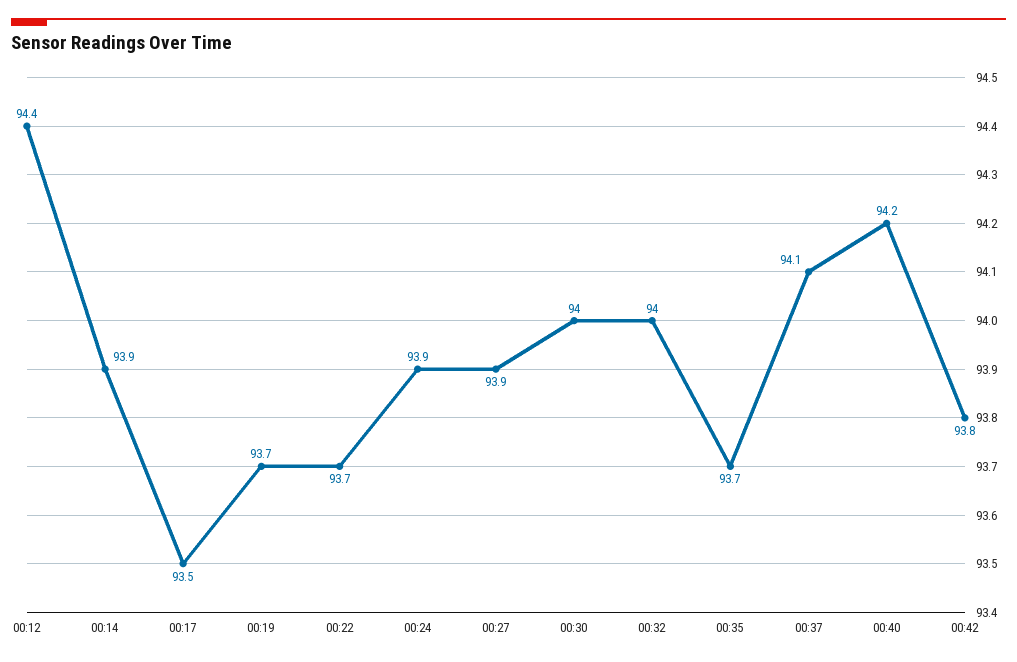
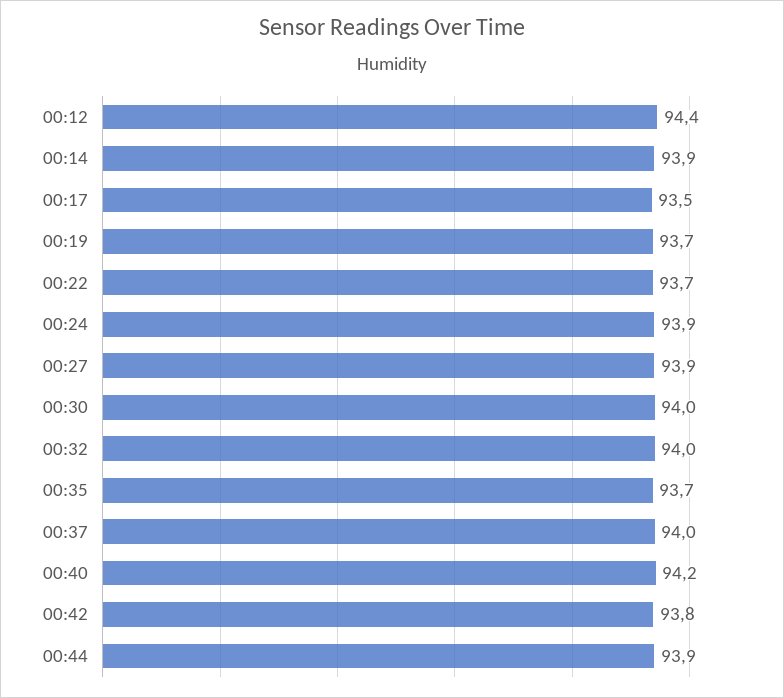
00:37: 94.1 -> 94
00:44: none -> 93.9

